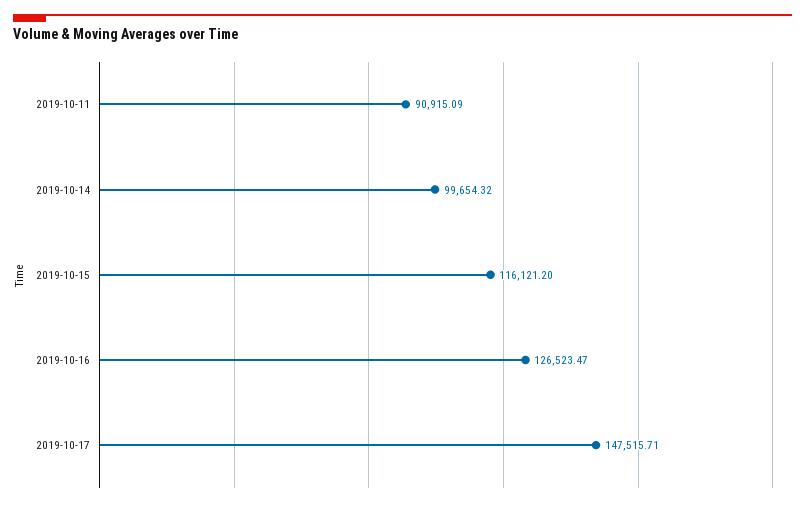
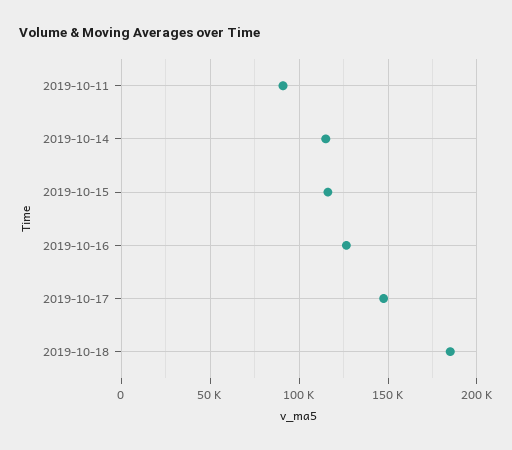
2019-10-14: 99654.32 -> 115000
2019-10-18: none -> 185000

